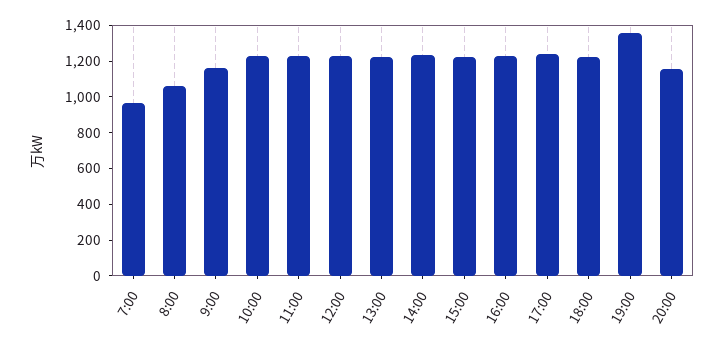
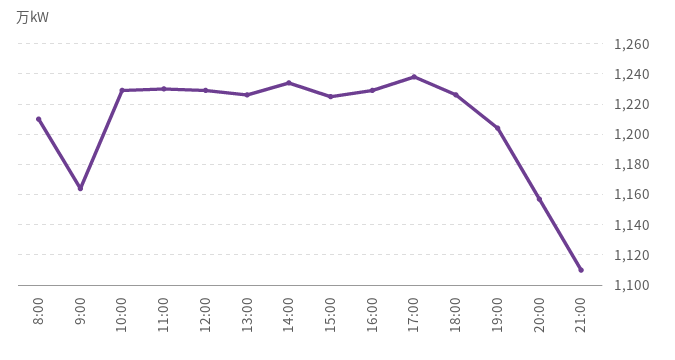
7:00: 950 -> none
8:00: 1050 -> 1210
19:00: 1350 -> 1205
21:00: none -> 1110

